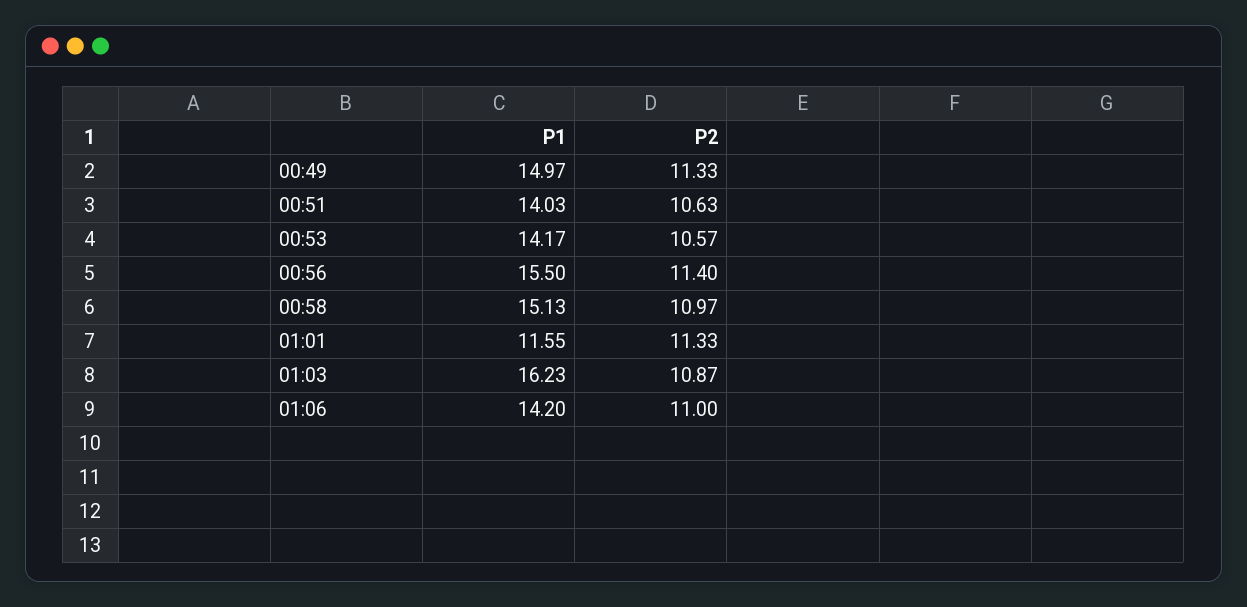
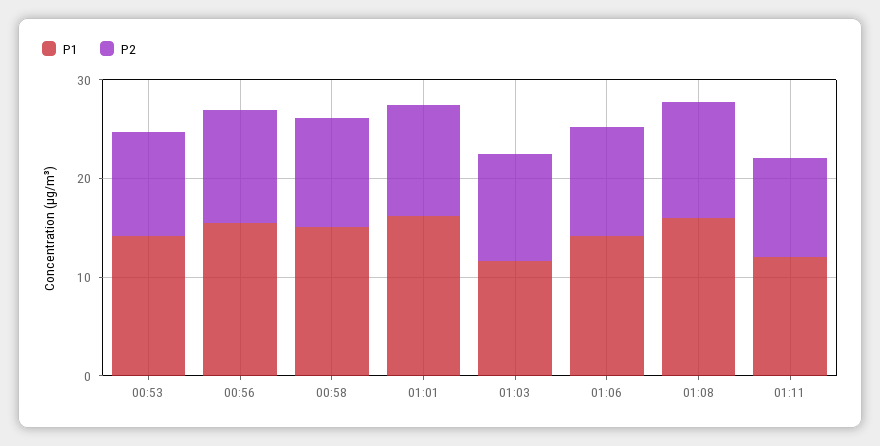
P1, 00:49: 14.97 -> none
P2, 00:49: 11.33 -> none
P1, 00:51: 14.03 -> none
P2, 00:51: 10.63 -> none
P1, 01:01: 11.55 -> 16
P1, 01:03: 16.23 -> 12
P1, 01:08: none -> 16
P2, 01:08: none -> 12
P1, 01:11: none -> 12
P2, 01:11: none -> 10

